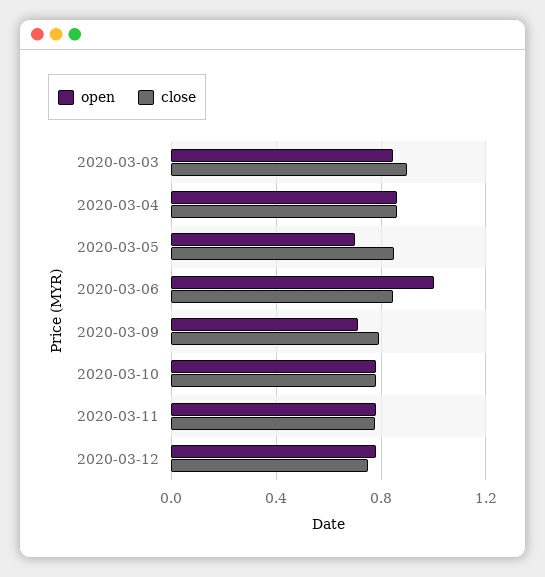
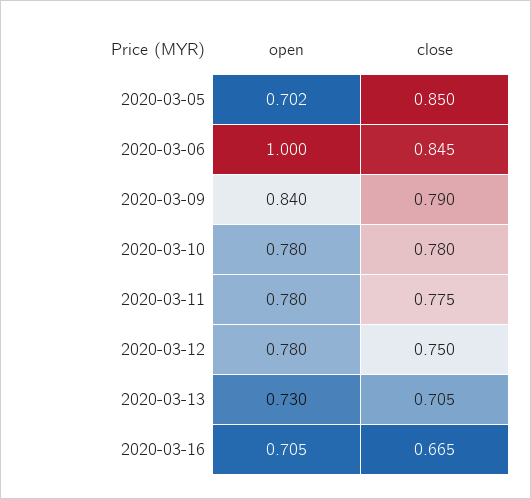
open, 2020-03-03: 0.85 -> none
close, 2020-03-03: 0.9 -> none
open, 2020-03-04: 0.85 -> none
close, 2020-03-04: 0.85 -> none
open, 2020-03-09: 0.7 -> 0.84
open, 2020-03-13: none -> 0.73
close, 2020-03-13: none -> 0.705
open, 2020-03-16: none -> 0.705
close, 2020-03-16: none -> 0.665

